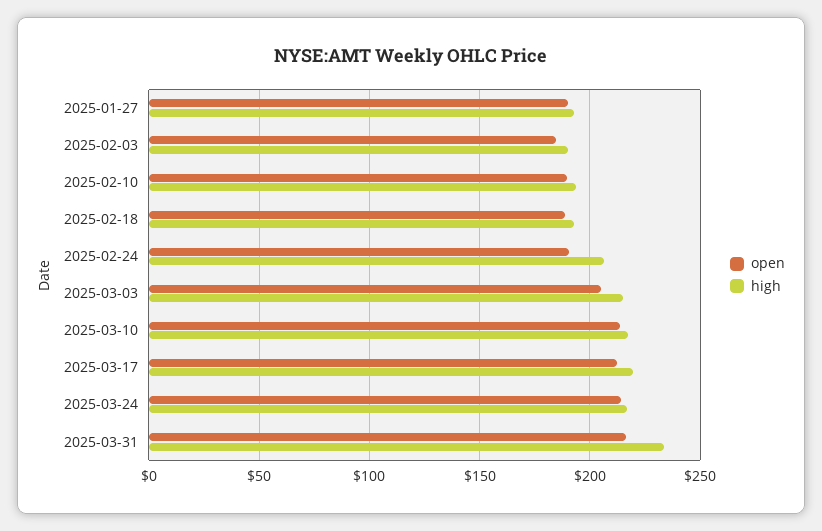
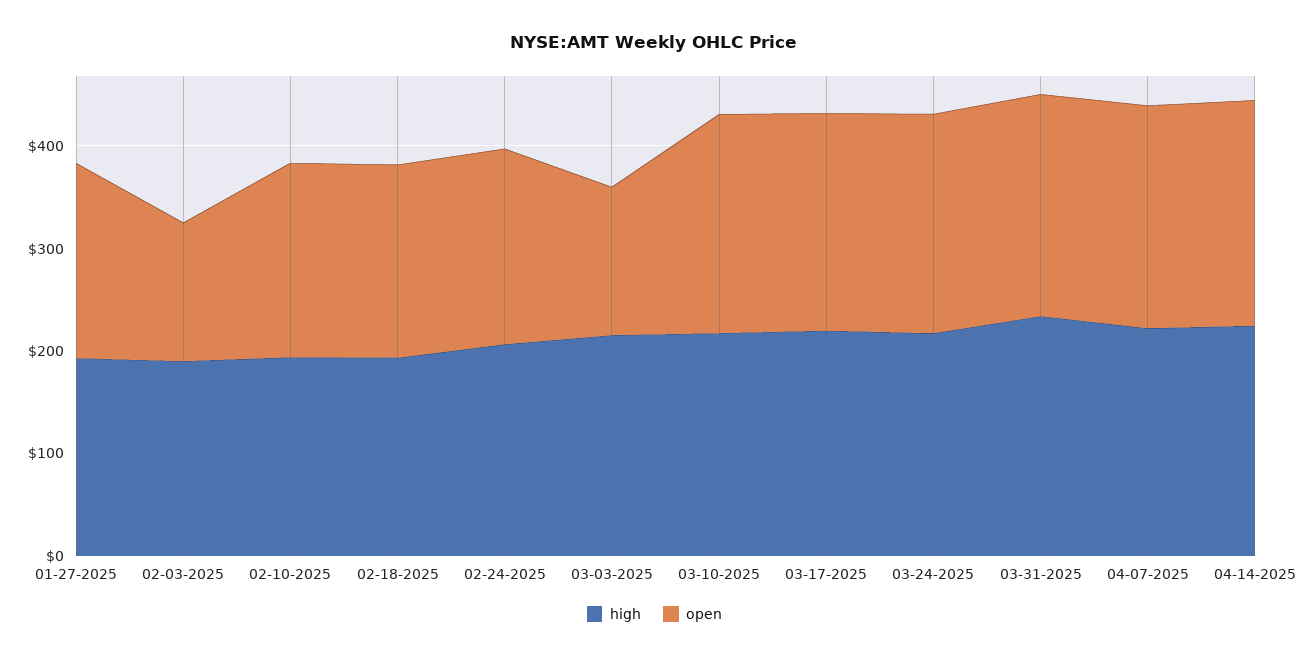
open, 2025-02-03: 185 -> 140
open, 2025-03-03: 205 -> 140
high, 04-07-2025: none -> 220
open, 04-07-2025: none -> 220
high, 04-14-2025: none -> 220
open, 04-14-2025: none -> 220

